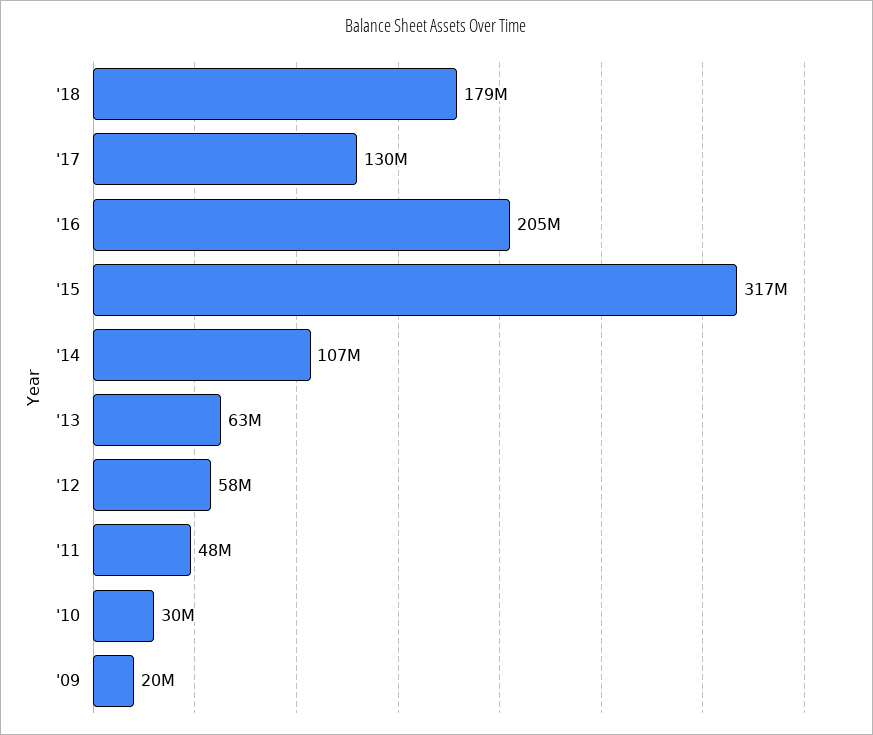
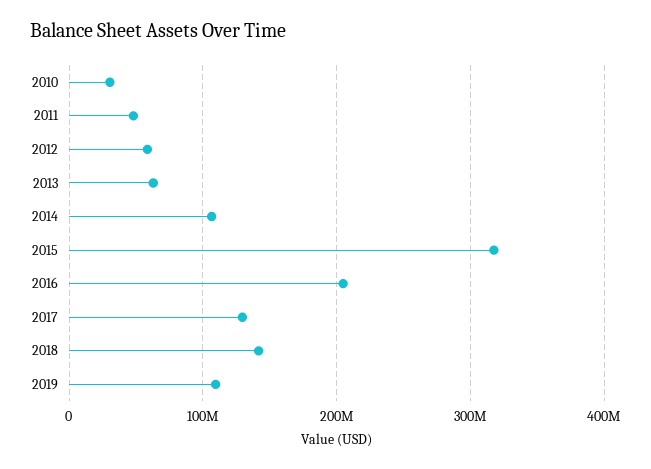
'18: 179000000 -> 140000000
'09: 20000000 -> none
2019: none -> 110000000

